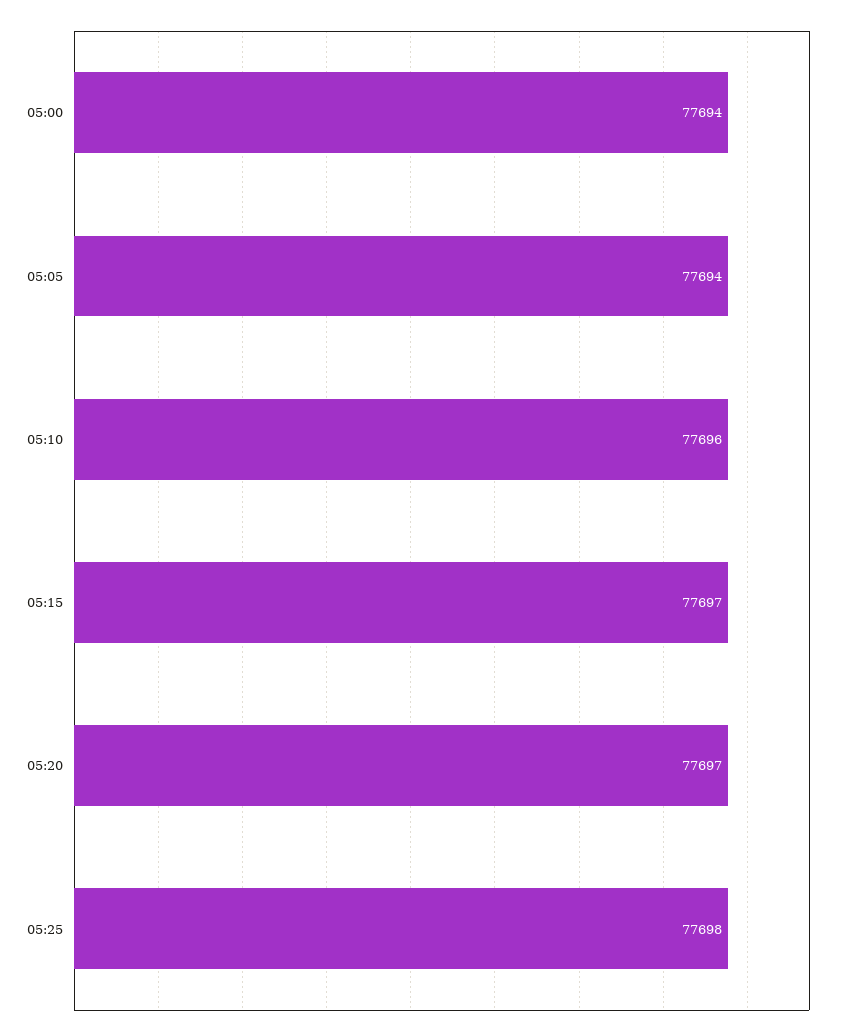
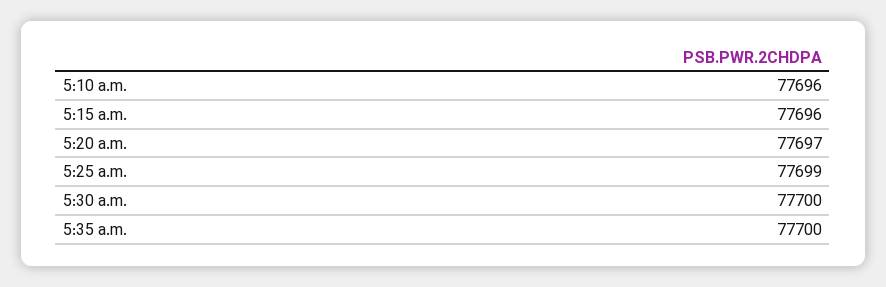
05:00: 77694 -> none
05:05: 77694 -> none
05:15: 77697 -> 77696
05:25: 77698 -> 77699
5:30 a.m.: none -> 77700
5:35 a.m.: none -> 77700

